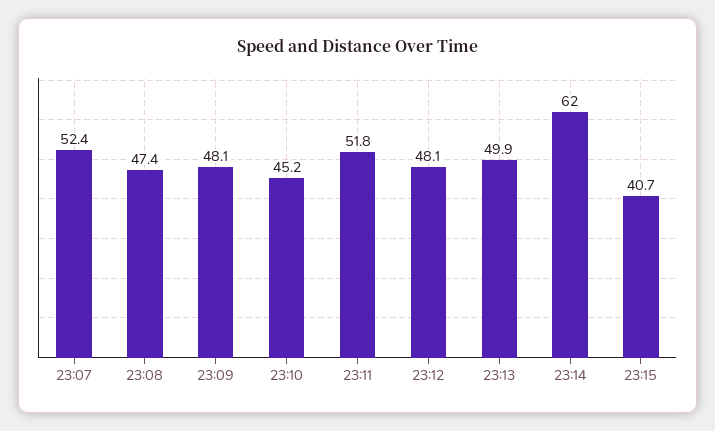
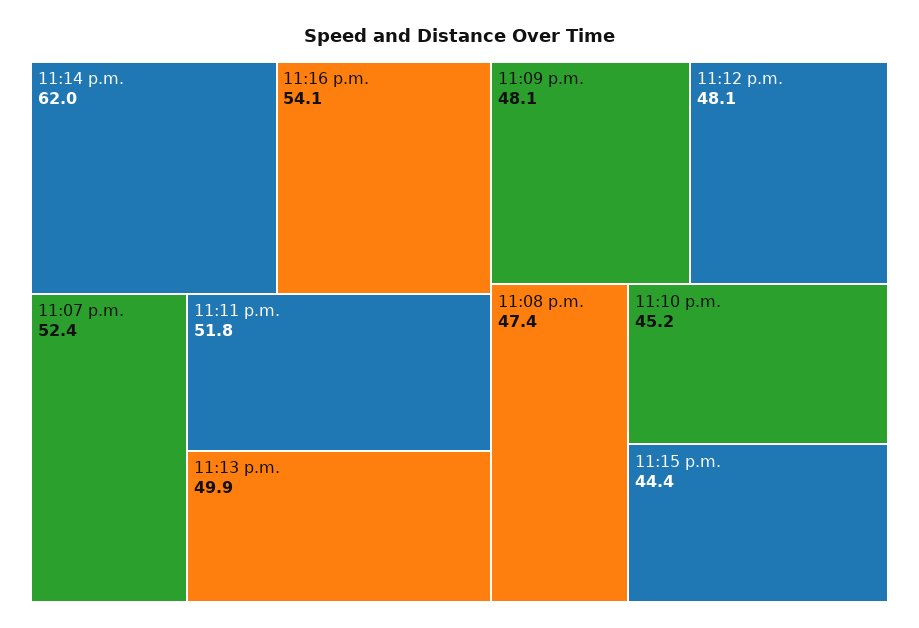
23:15: 40.7 -> 44.4
11:16 p.m.: none -> 54.1

